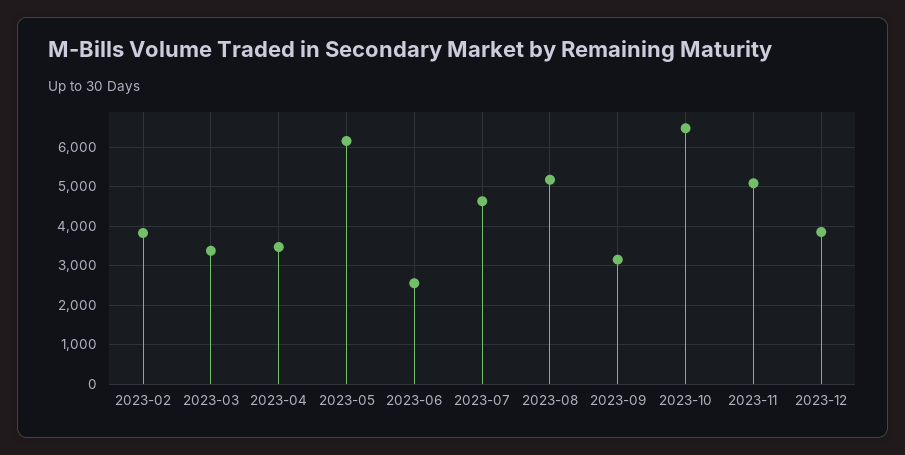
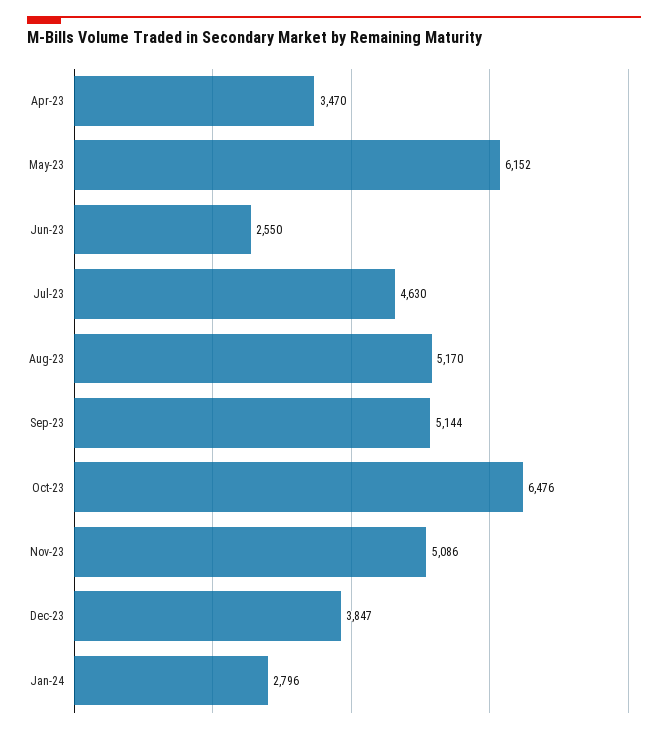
2023-02: 3800 -> none
2023-03: 3400 -> none
2023-09: 3200 -> 5144
Jan-24: none -> 2796

